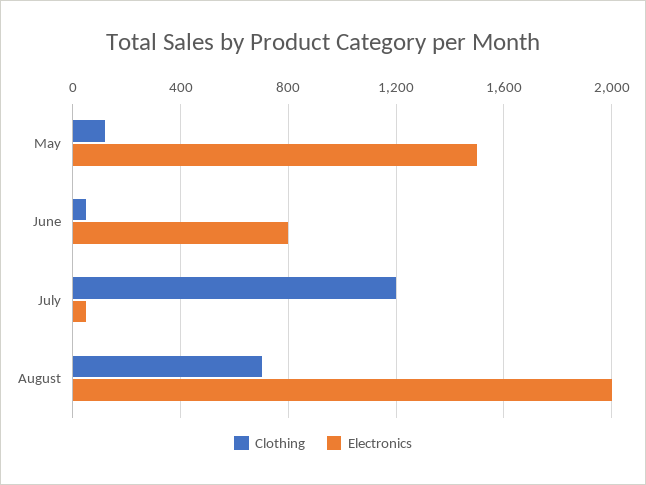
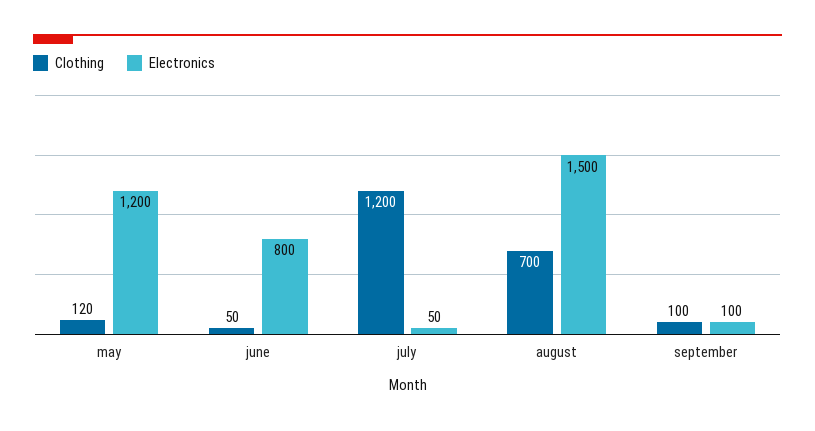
Electronics, May: 1500 -> 1200
Electronics, August: 2000 -> 1500
Clothing, september: none -> 100
Electronics, september: none -> 100

